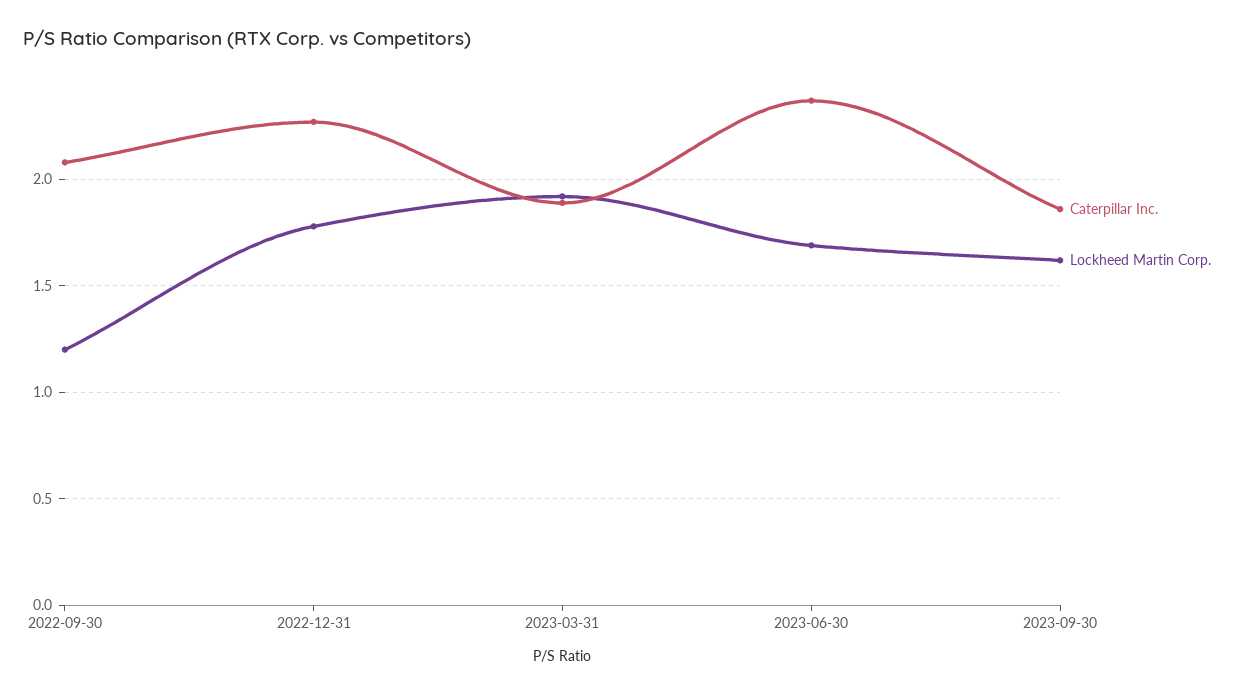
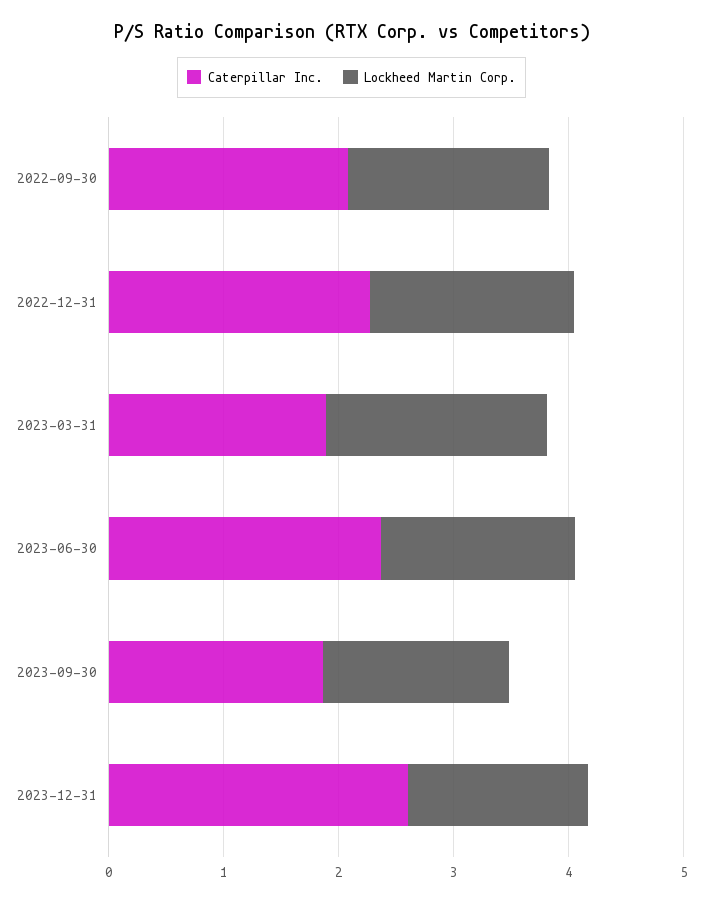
Lockheed Martin Corp., 2022-09-30: 1.2 -> 1.8
Caterpillar Inc., 2023-12-31: none -> 2.6
Lockheed Martin Corp., 2023-12-31: none -> 1.6

